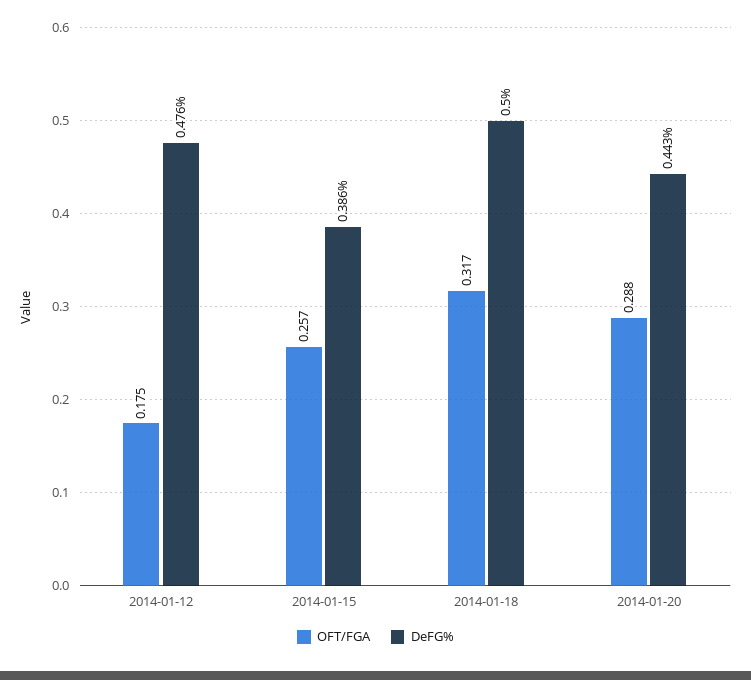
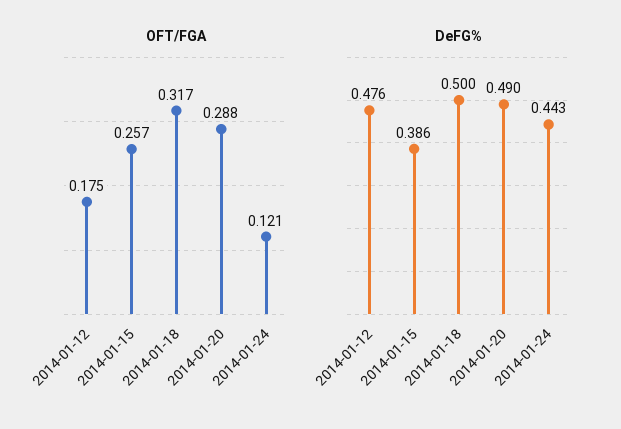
DeFG%, 2014-01-20: 0.443 -> 0.49
OFT/FGA, 2014-01-24: none -> 0.121
DeFG%, 2014-01-24: none -> 0.443

